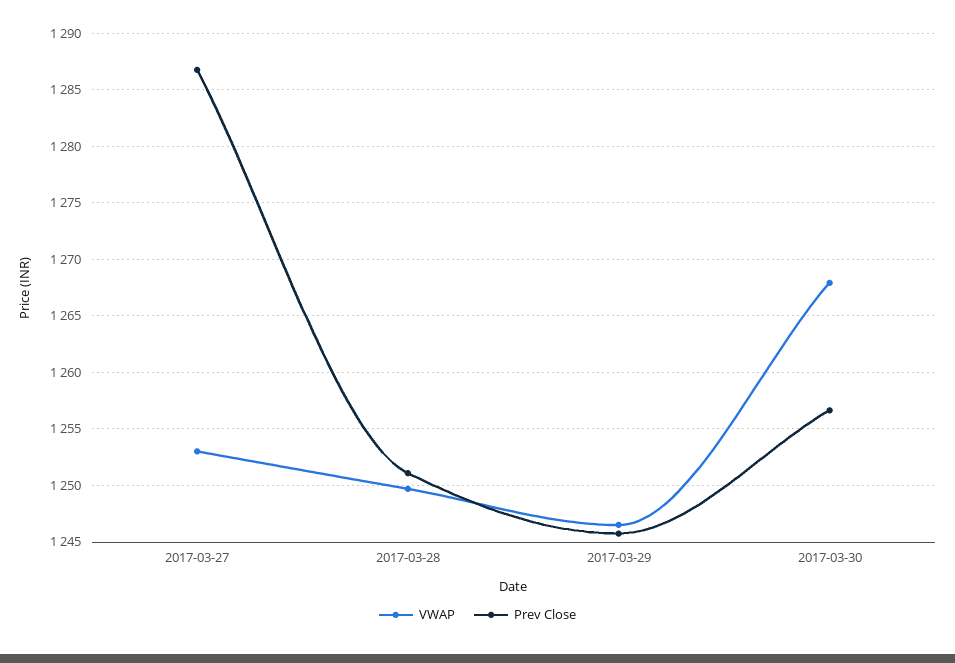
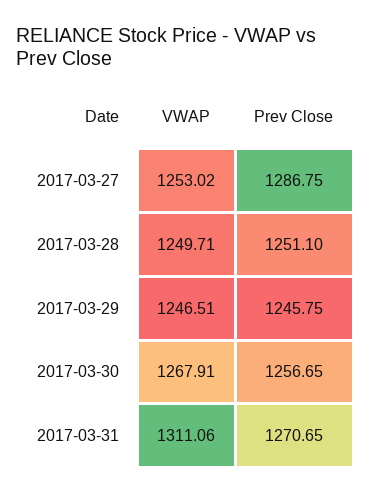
VWAP, 2017-03-31: none -> 1311.06
Prev Close, 2017-03-31: none -> 1270.65

